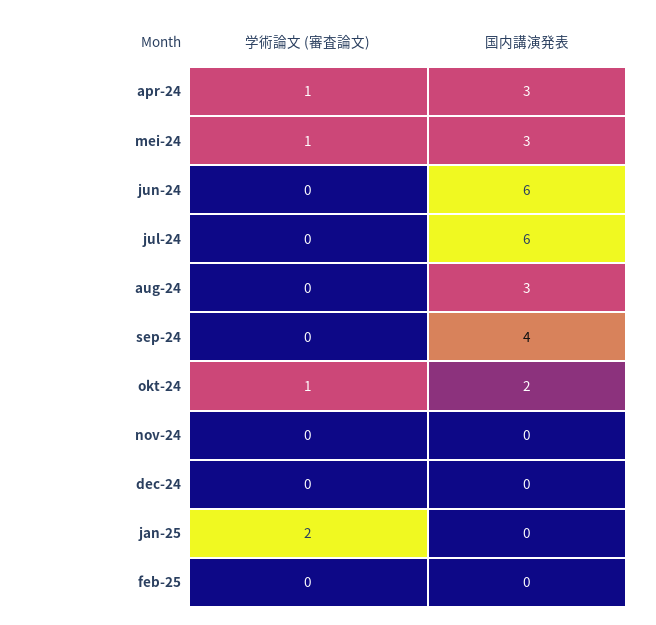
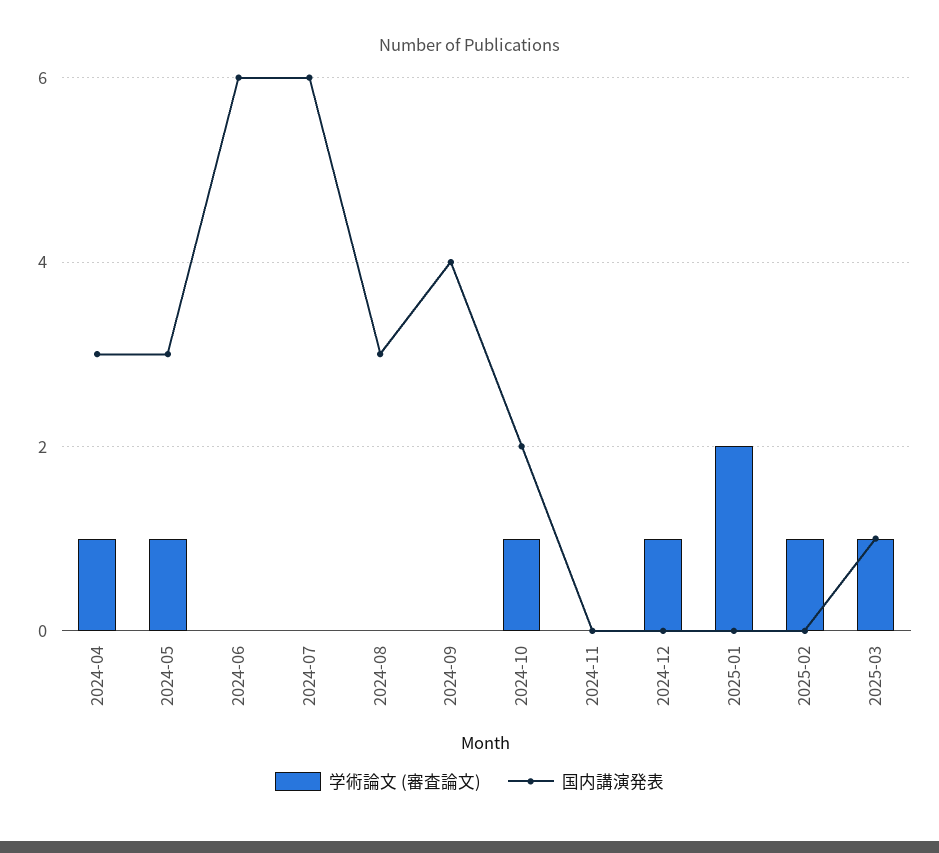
学術論文 (審査論文), dec-24: 0 -> 1
学術論文 (審査論文), feb-25: 0 -> 1
学術論文 (審査論文), 2025-03: none -> 1
国内講演発表, 2025-03: none -> 1

